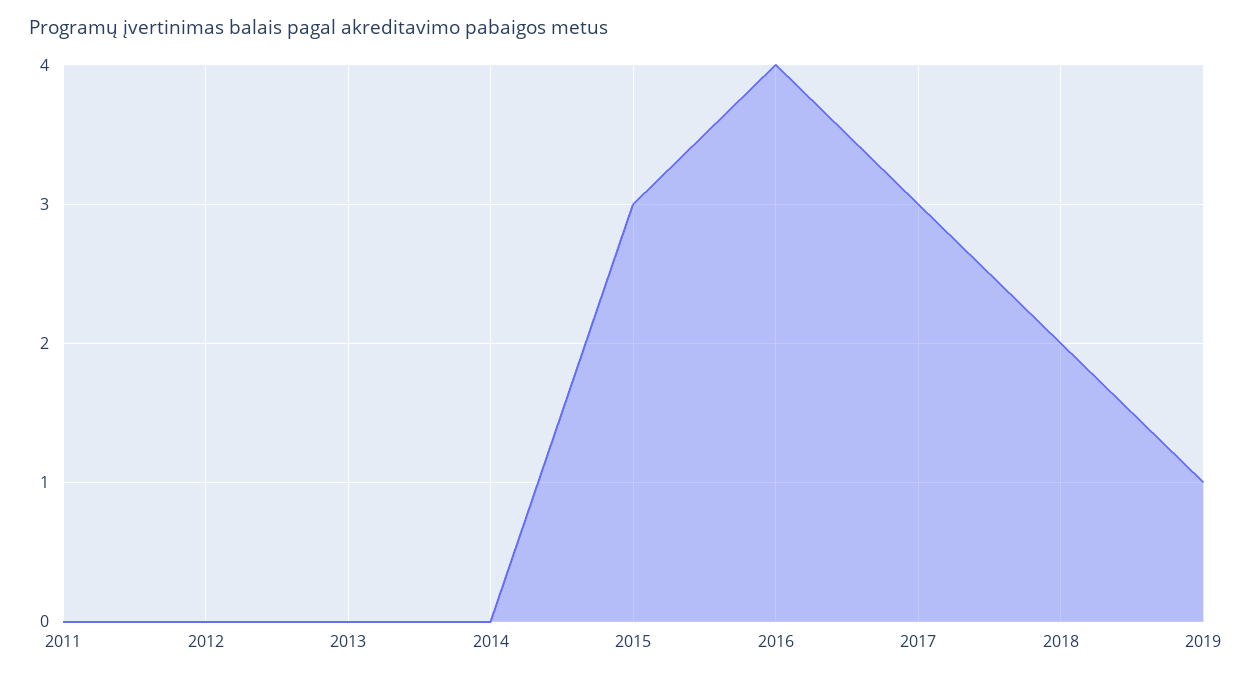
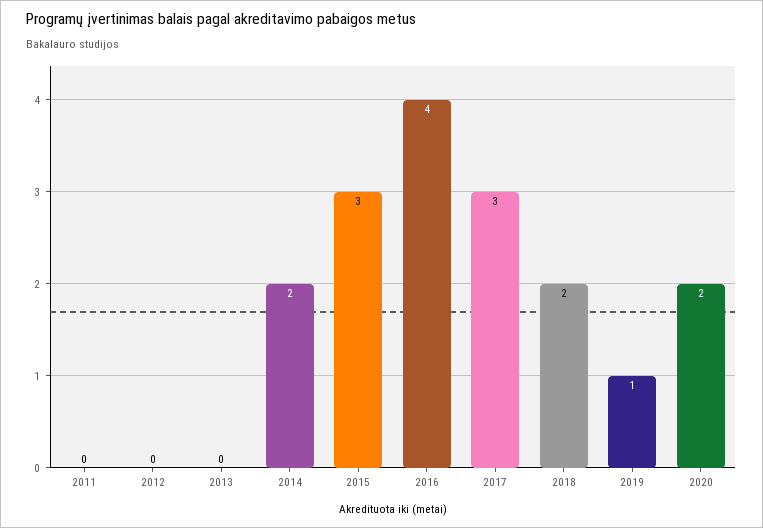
2014: 0 -> 2
2020: none -> 2

